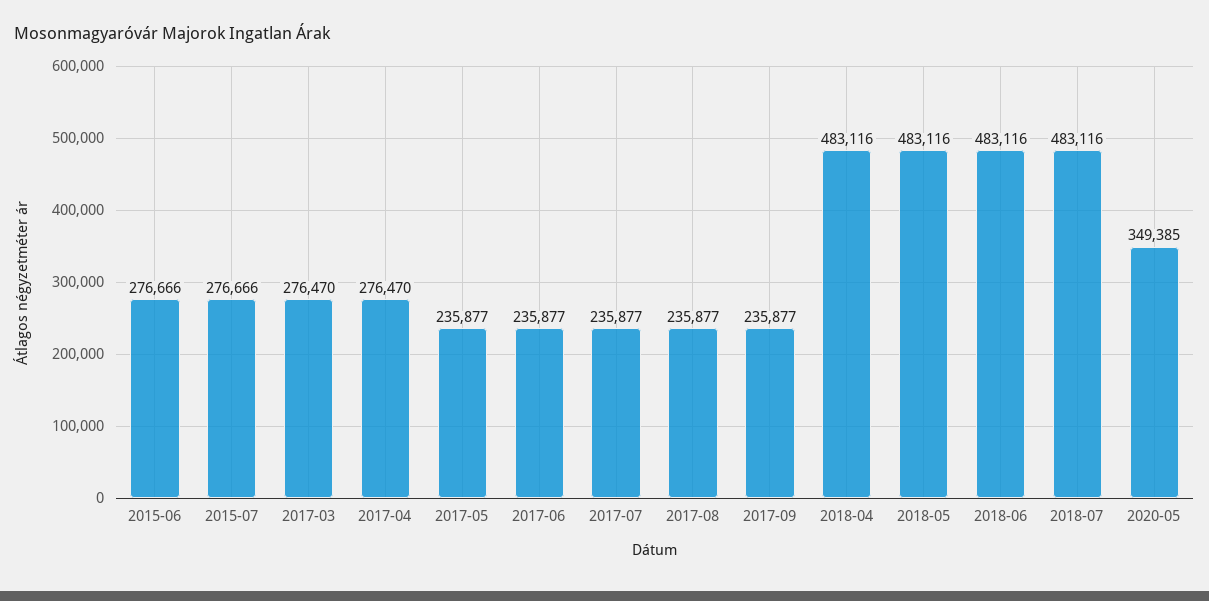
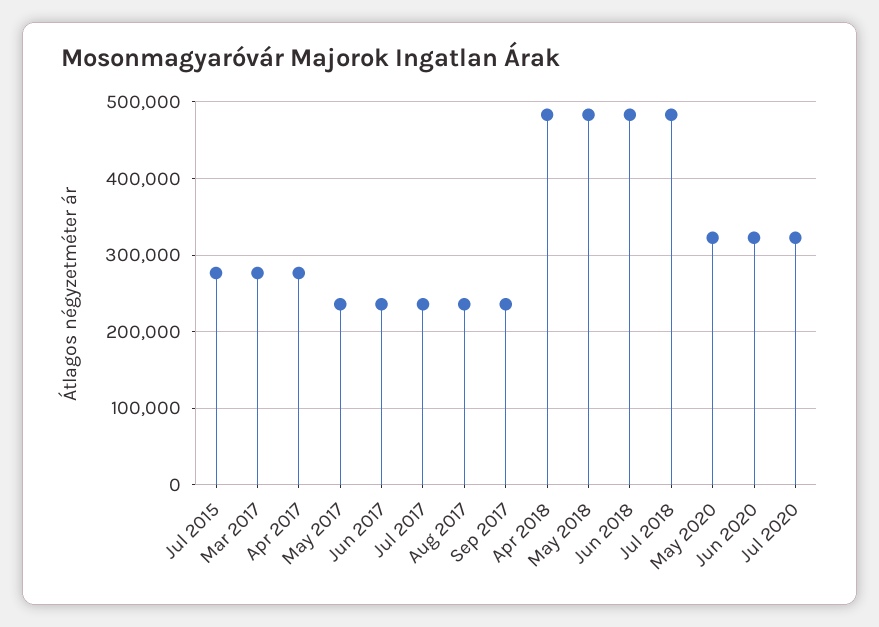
2015-06: 276666 -> none
2020-05: 349385 -> 320000
Jun 2020: none -> 320000
Jul 2020: none -> 320000

